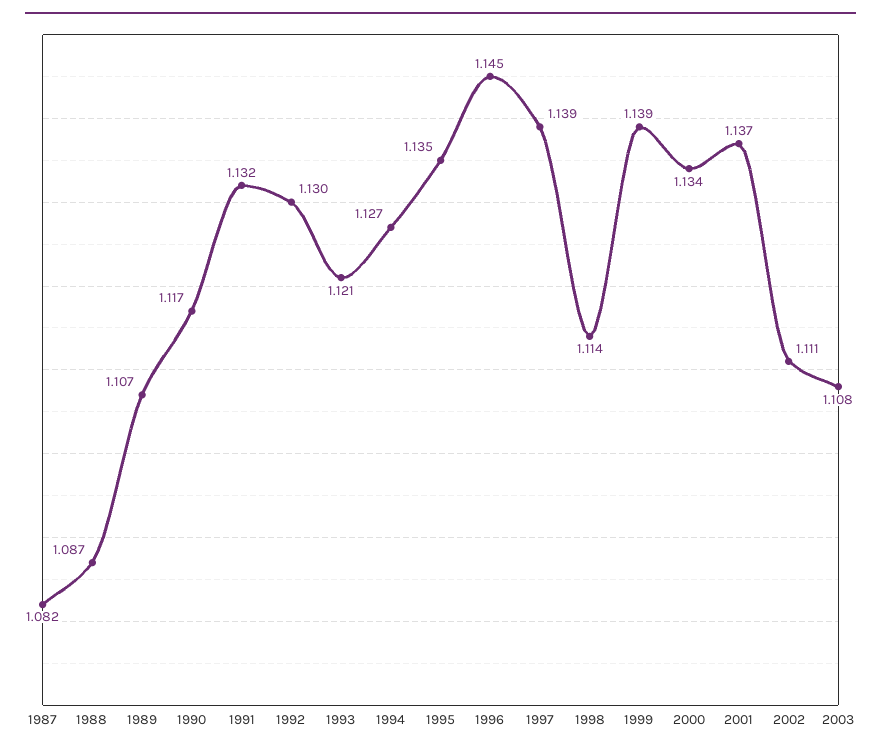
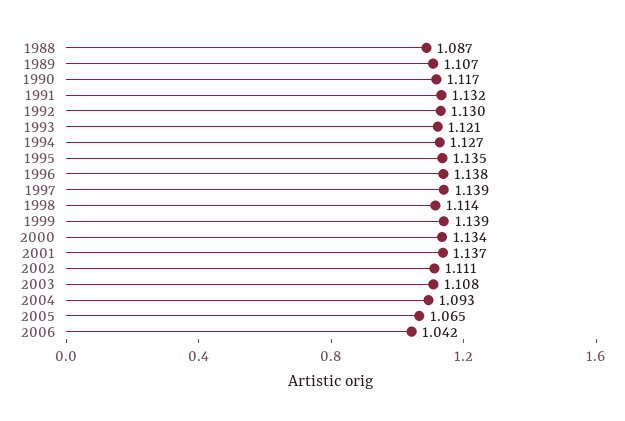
1987: 1.082 -> none
1996: 1.145 -> 1.138
2004: none -> 1.093
2005: none -> 1.065
2006: none -> 1.042

